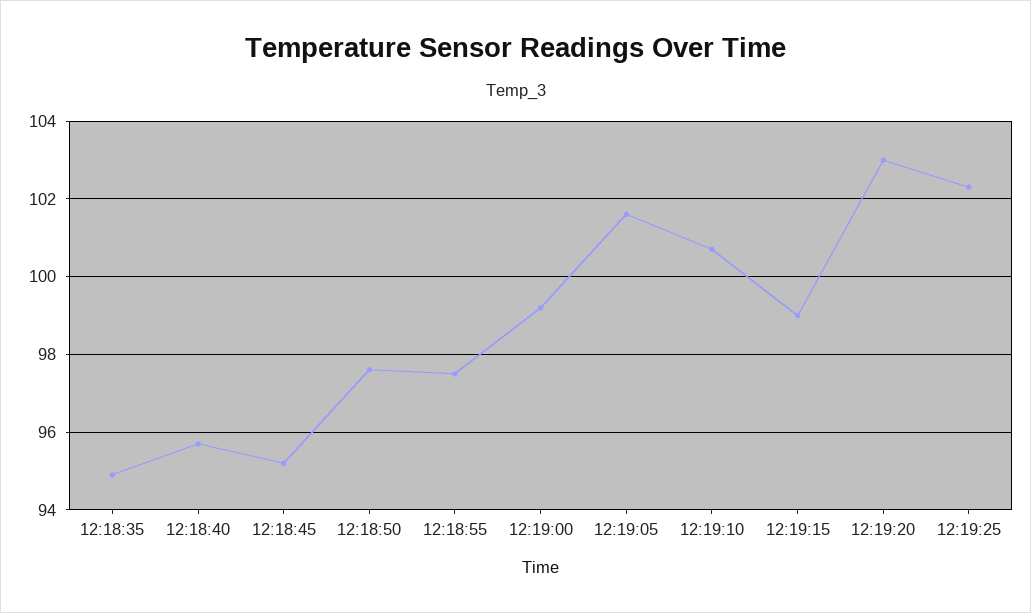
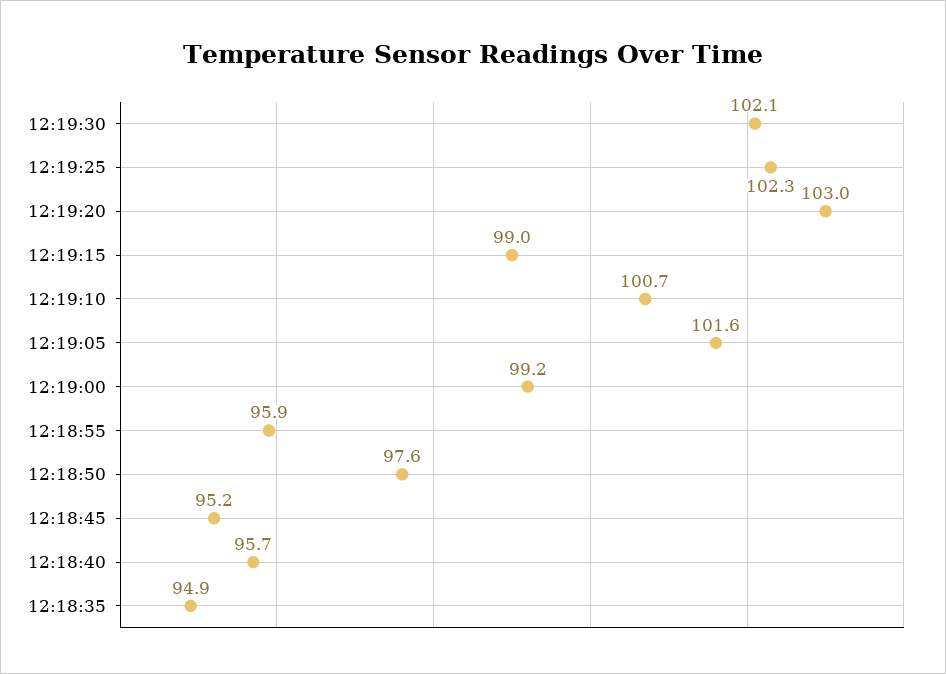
12:18:55: 97.5 -> 95.9
12:19:30: none -> 102.1

